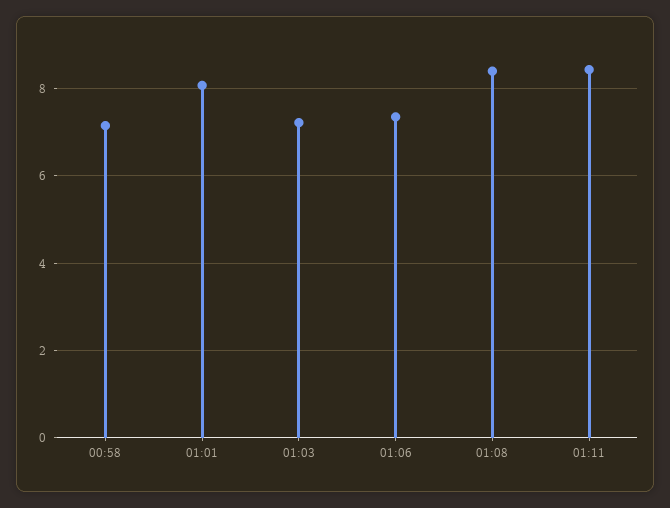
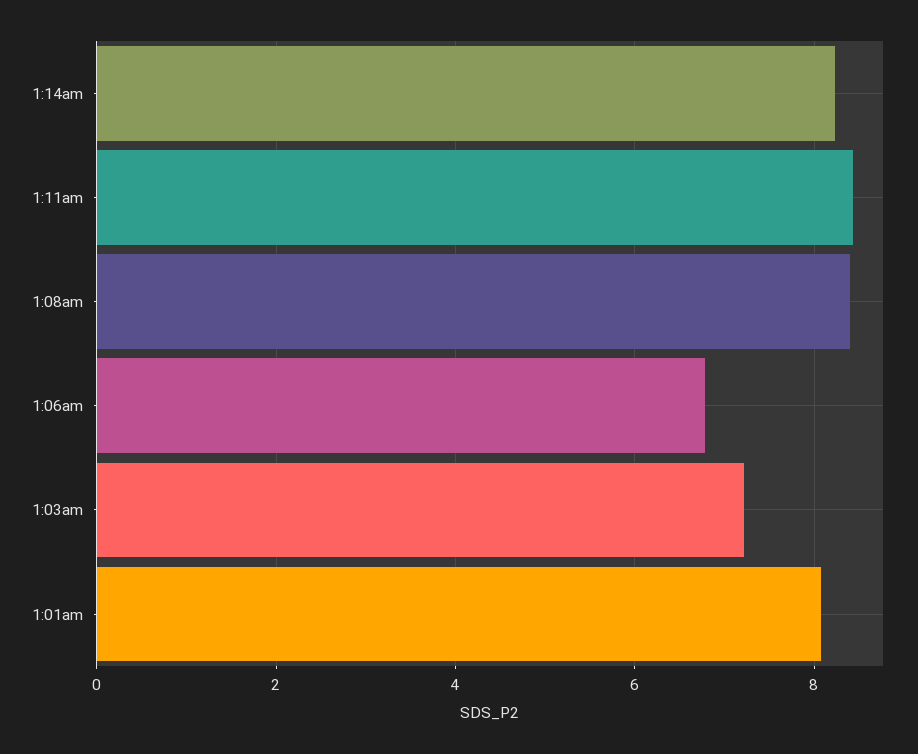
00:58: 7.2 -> none
01:06: 7.4 -> 6.8
1:14am: none -> 8.2

